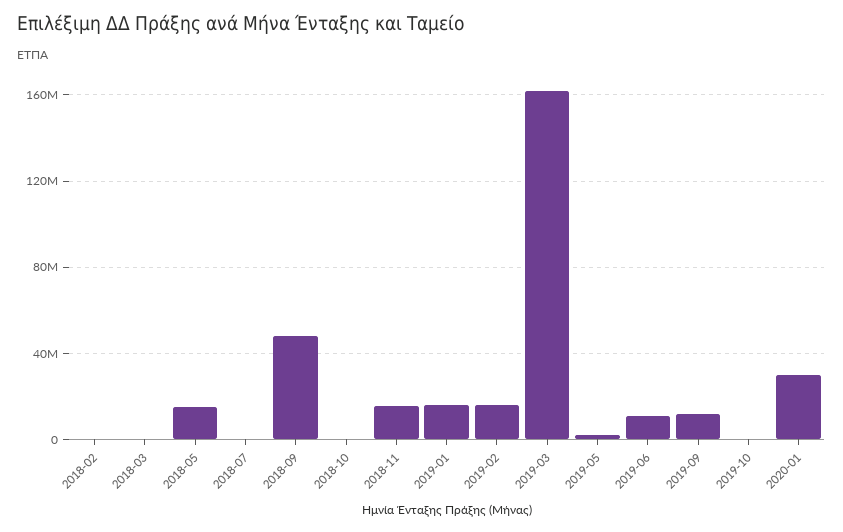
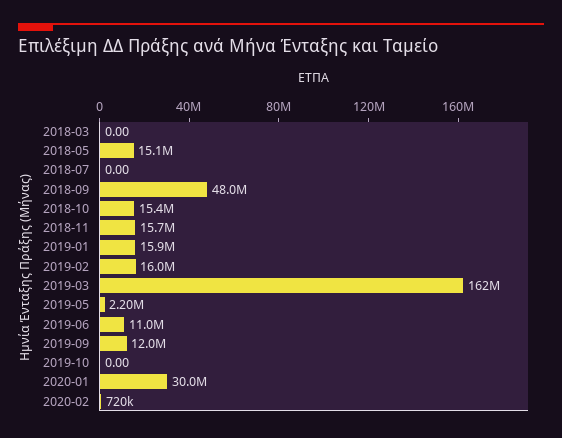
2018-02: 0 -> none
2018-10: 0 -> 15400000
2020-02: none -> 720000

